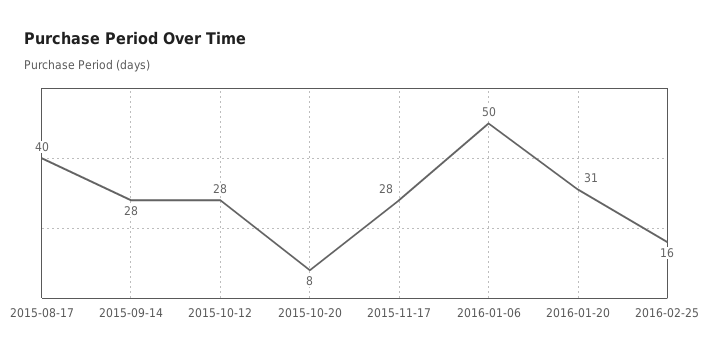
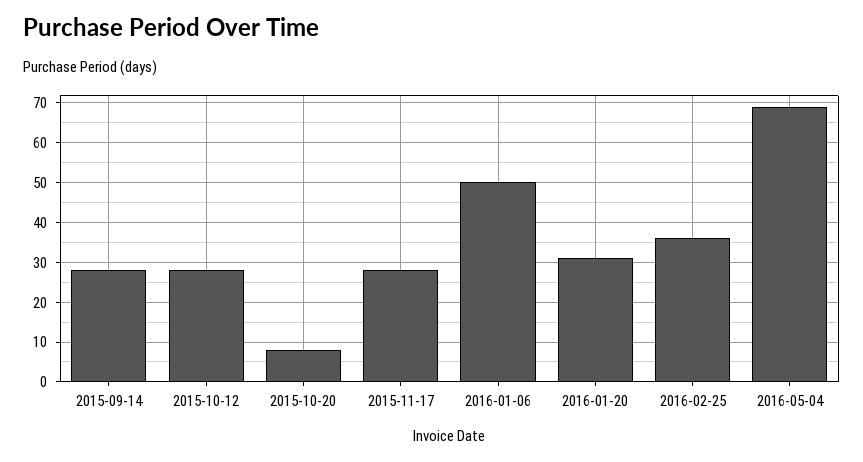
2015-08-17: 40 -> none
2016-02-25: 16 -> 35
2016-05-04: none -> 70

